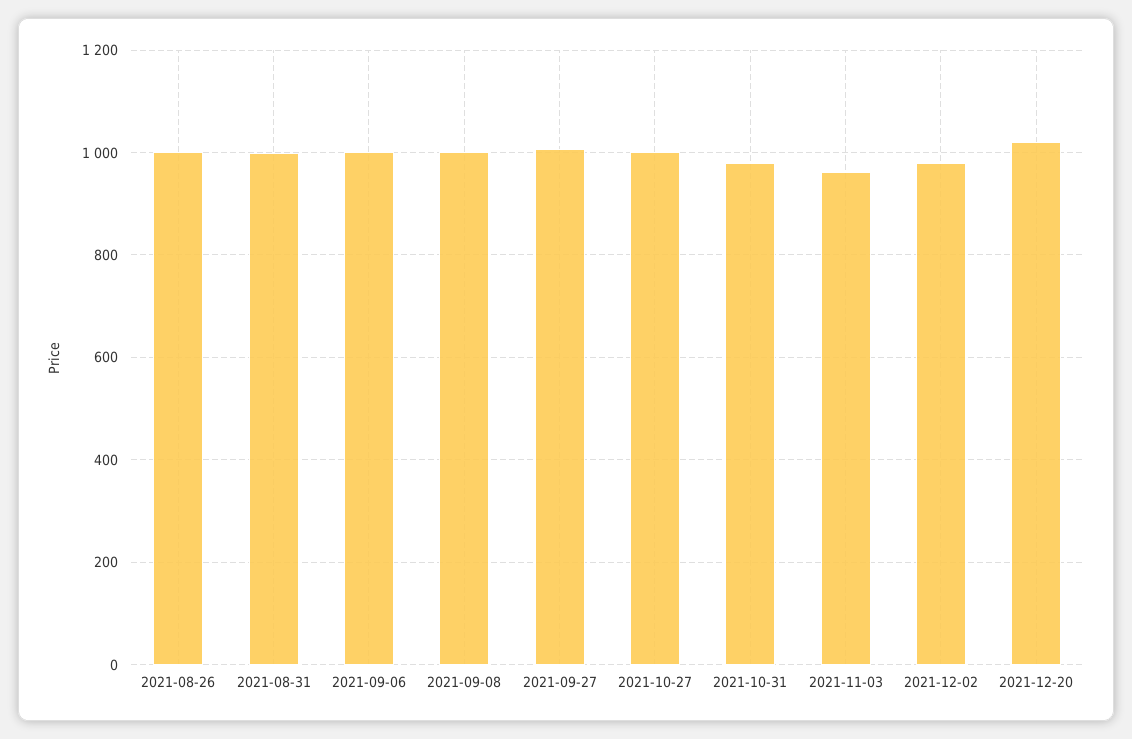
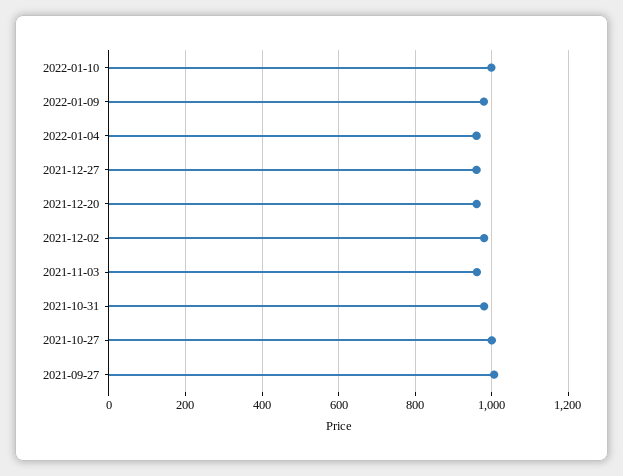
2021-08-26: 1000 -> none
2021-08-31: 1000 -> none
2021-09-06: 1000 -> none
2021-09-08: 1000 -> none
2021-12-20: 1020 -> 960
2022-01-10: none -> 1000
2022-01-09: none -> 980
2022-01-04: none -> 960
2021-12-27: none -> 960

